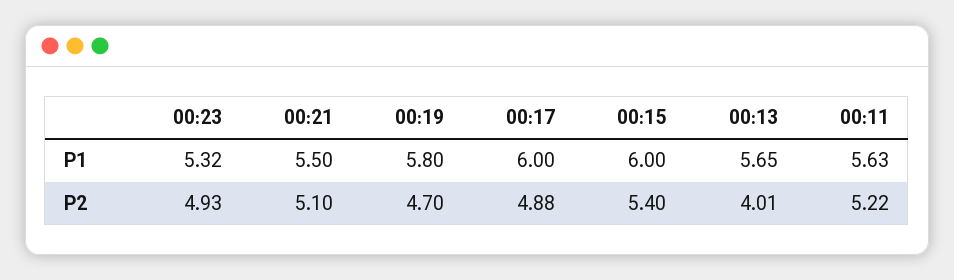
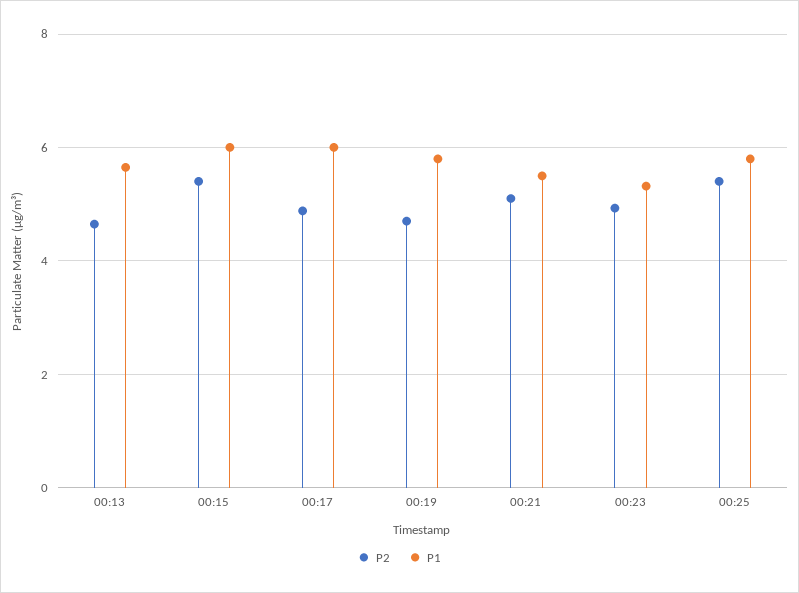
P1, 00:11: 5.63 -> none
P2, 00:13: 4.01 -> 4.6
P2, 00:11: 5.22 -> none
P2, 00:25: none -> 5.4
P1, 00:25: none -> 5.8

